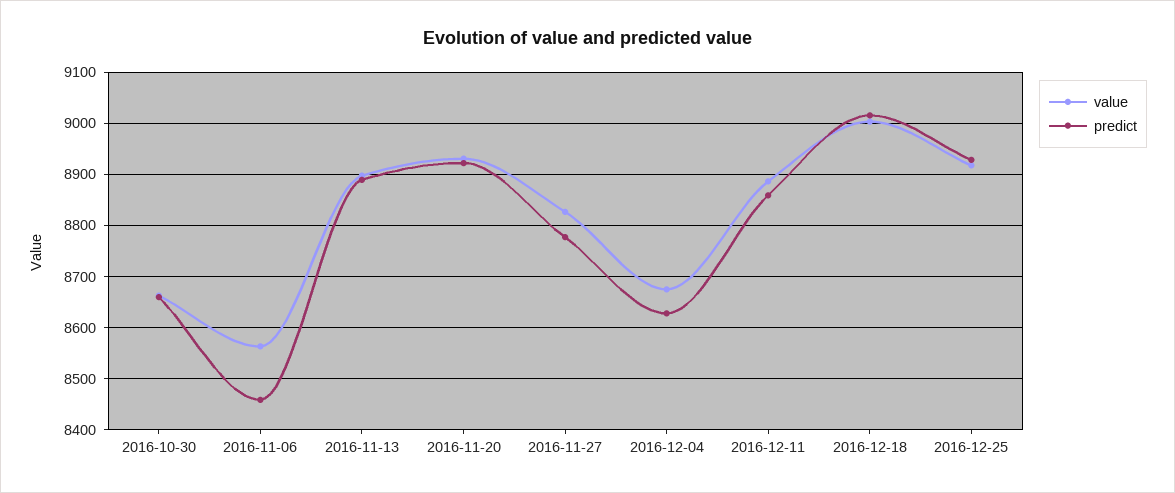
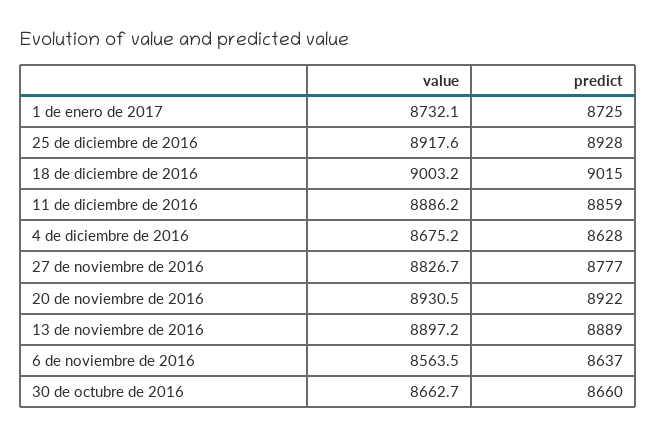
predict, 2016-11-06: 8460 -> 8637
value, 1 de enero de 2017: none -> 8732.1
predict, 1 de enero de 2017: none -> 8725

